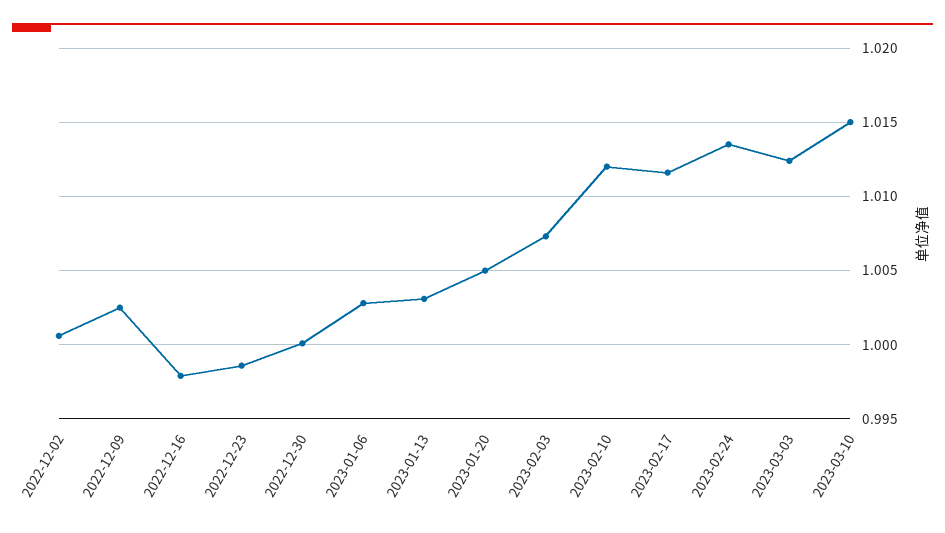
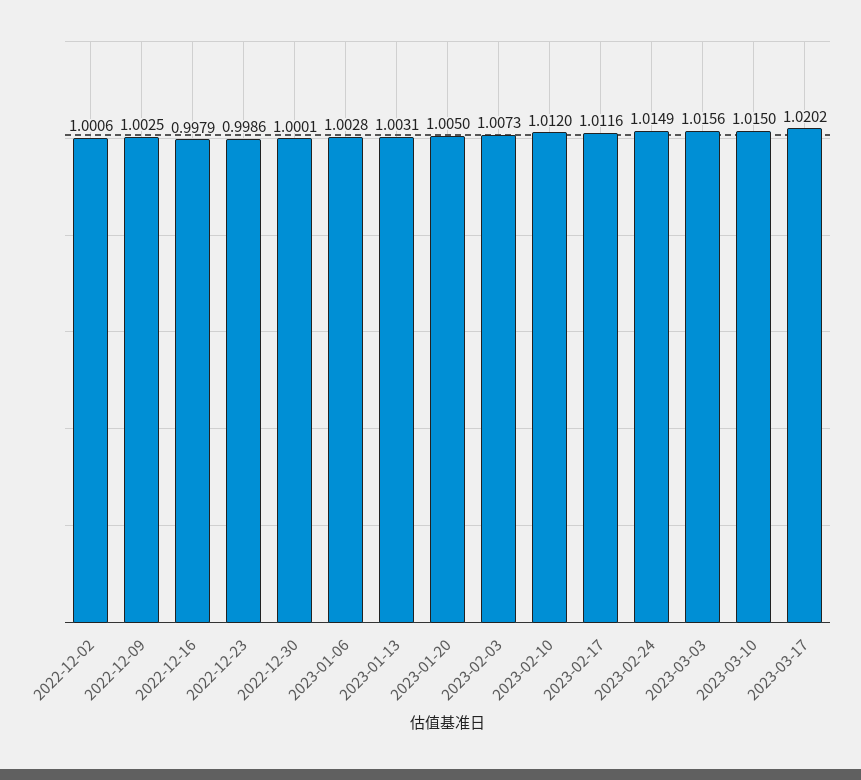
2023-02-24: 1.0135 -> 1.0149
2023-03-03: 1.0125 -> 1.0156
2023-03-17: none -> 1.0202

